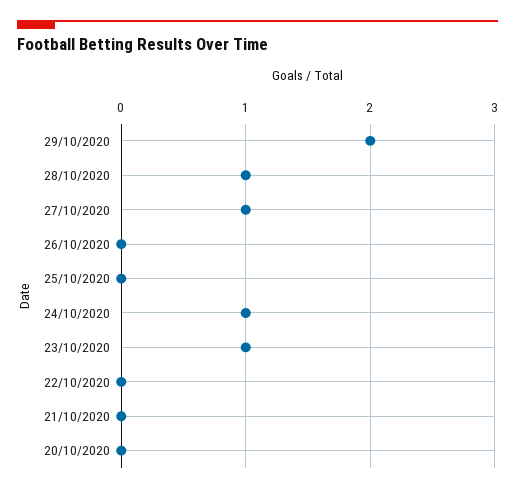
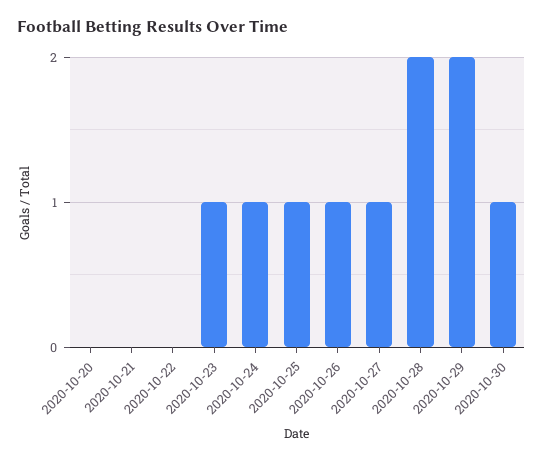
28/10/2020: 1 -> 2
26/10/2020: 0 -> 1
25/10/2020: 0 -> 1
2020-10-30: none -> 1

